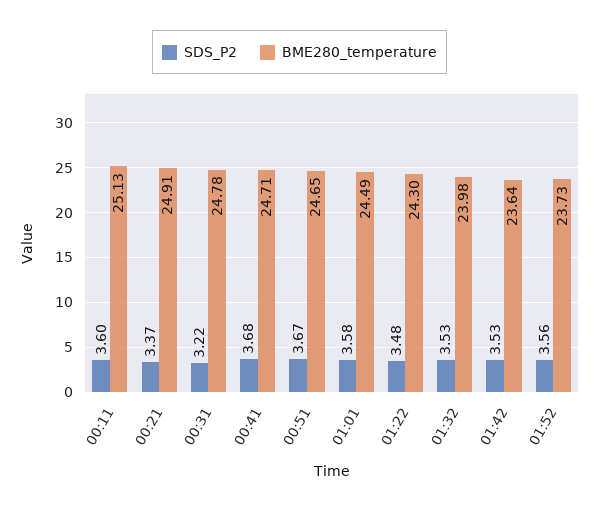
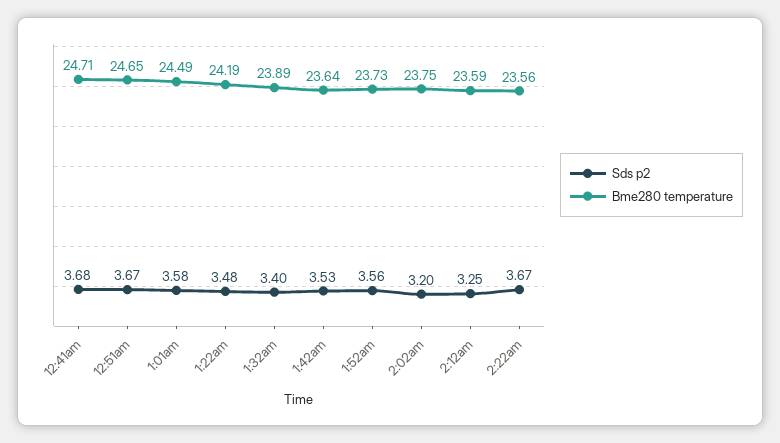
SDS_P2, 00:11: 3.6 -> none
BME280_temperature, 00:11: 25.13 -> none
SDS_P2, 00:21: 3.37 -> none
BME280_temperature, 00:21: 24.91 -> none
SDS_P2, 00:31: 3.22 -> none
BME280_temperature, 00:31: 24.78 -> none
BME280_temperature, 01:22: 24.3 -> 24.19
SDS_P2, 01:32: 3.53 -> 3.4
BME280_temperature, 01:32: 23.98 -> 23.89
SDS_P2, 2:02am: none -> 3.2
BME280_temperature, 2:02am: none -> 23.75
SDS_P2, 2:12am: none -> 3.25
BME280_temperature, 2:12am: none -> 23.59
SDS_P2, 2:22am: none -> 3.67
BME280_temperature, 2:22am: none -> 23.56

